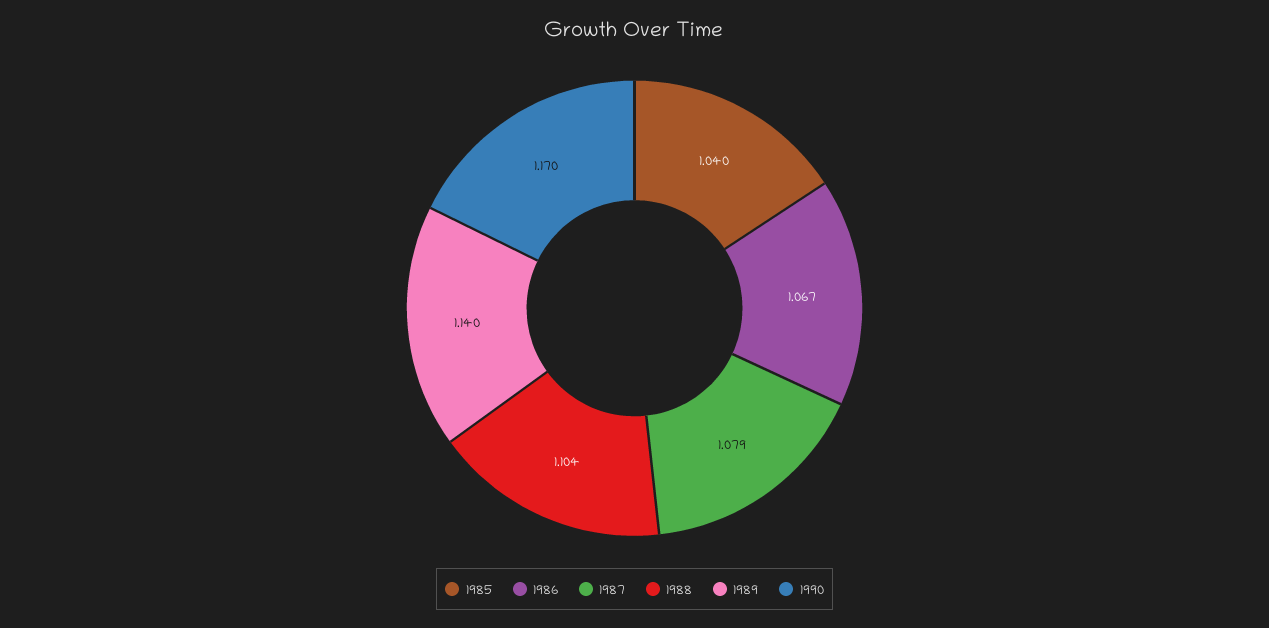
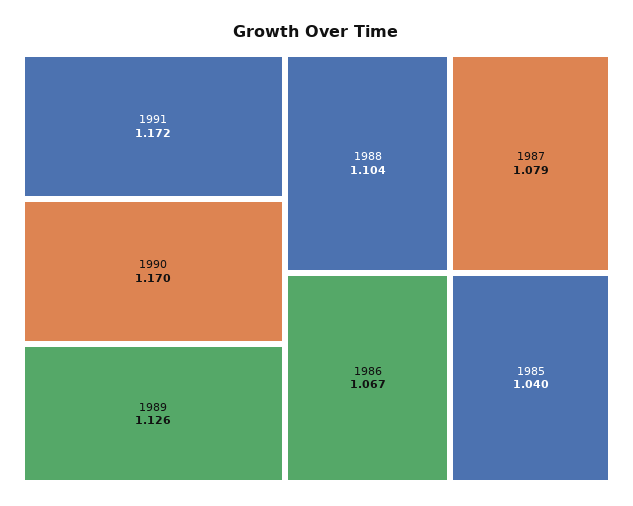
1989: 1.14 -> 1.126
1991: none -> 1.172

